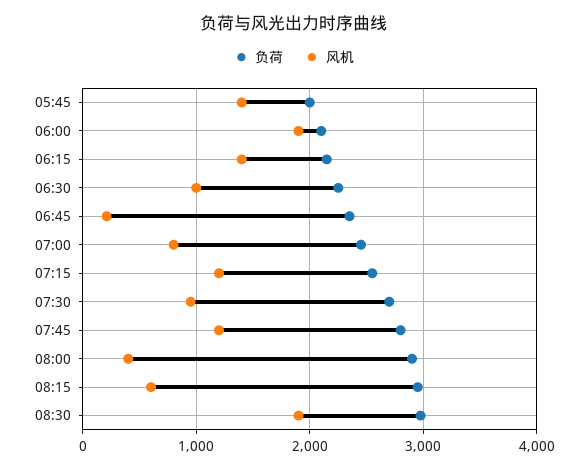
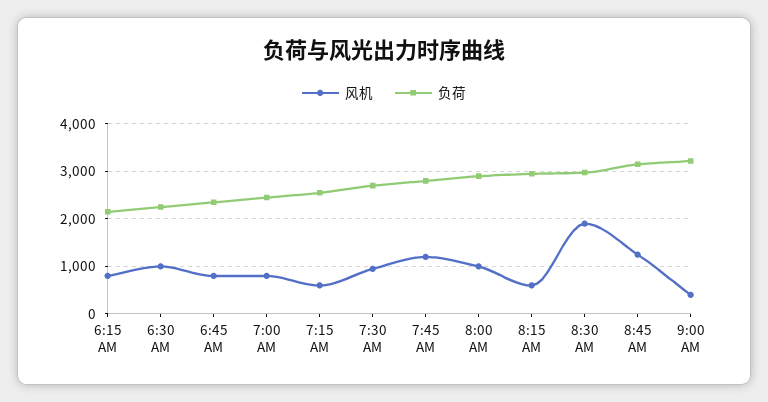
负荷, 05:45: 2000 -> none
风机, 05:45: 1400 -> none
负荷, 06:00: 2100 -> none
风机, 06:00: 1900 -> none
风机, 06:15: 1400 -> 800
风机, 06:45: 200 -> 800
风机, 07:15: 1200 -> 600
风机, 08:00: 400 -> 1000
风机, 8:45 AM: none -> 1200
负荷, 8:45 AM: none -> 3200
风机, 9:00 AM: none -> 400
负荷, 9:00 AM: none -> 3200

